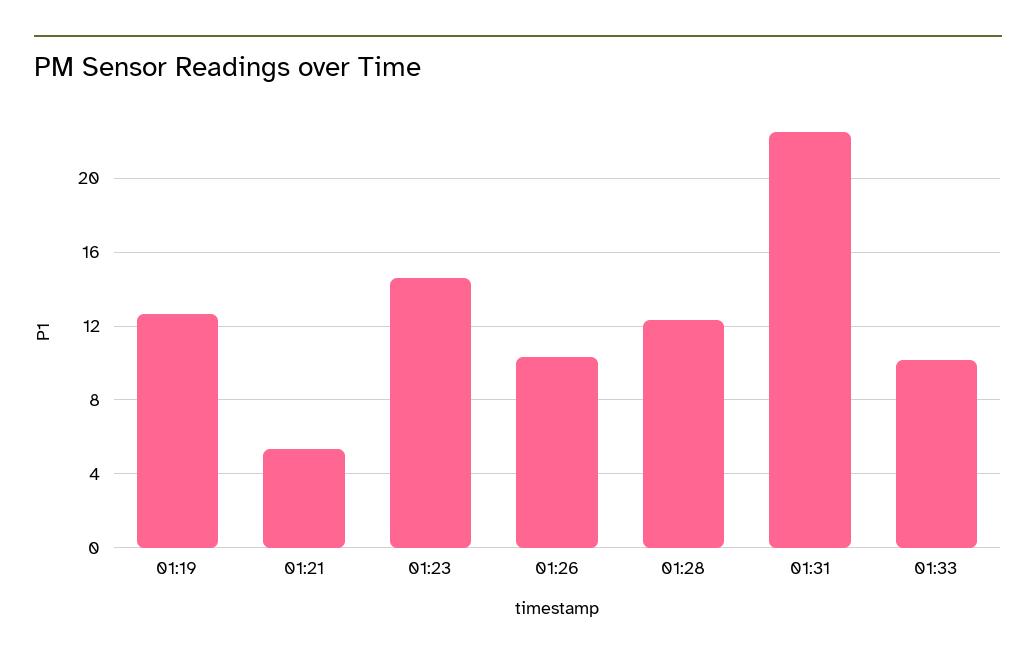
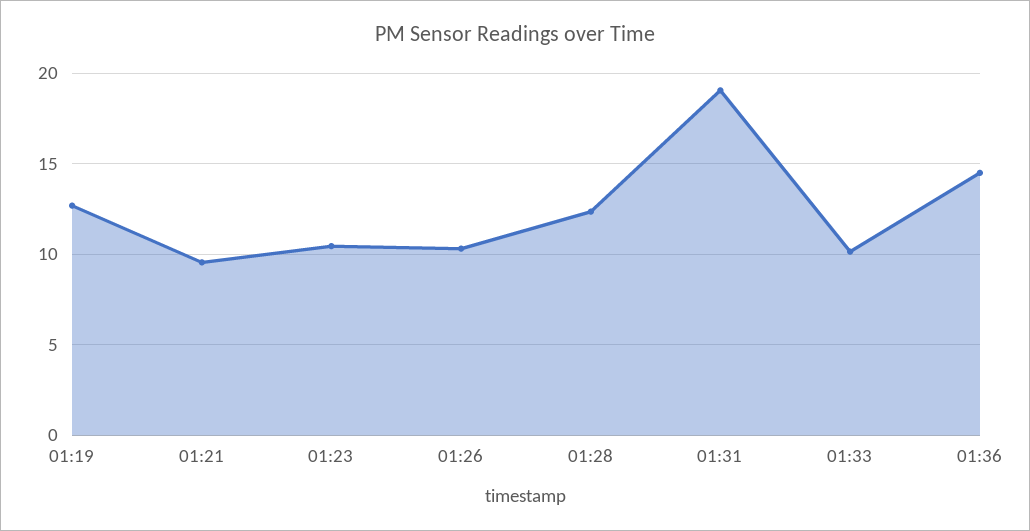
01:21: 5.5 -> 9.5
01:23: 14.5 -> 10.5
01:31: 22.5 -> 19
01:36: none -> 14.5

